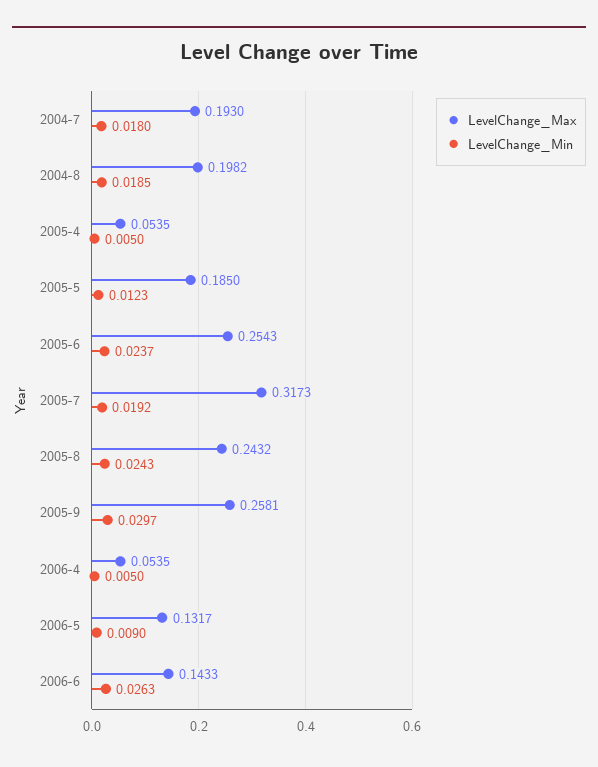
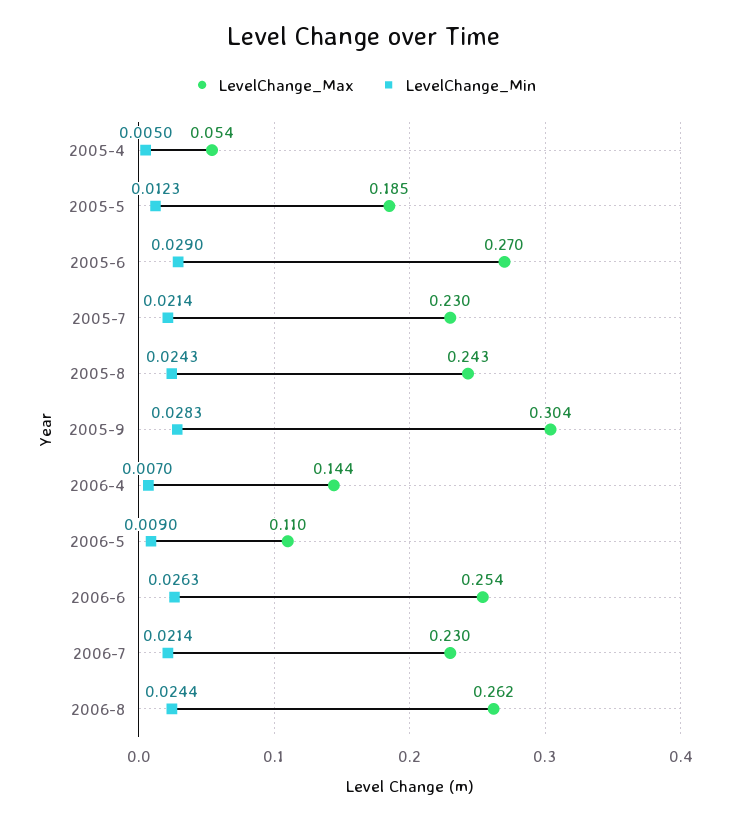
LevelChange_Max, 2004-7: 0.193 -> none
LevelChange_Min, 2004-7: 0.018 -> none
LevelChange_Max, 2004-8: 0.1982 -> none
LevelChange_Min, 2004-8: 0.0185 -> none
LevelChange_Max, 2005-6: 0.2543 -> 0.27
LevelChange_Min, 2005-6: 0.0237 -> 0.029
LevelChange_Max, 2005-7: 0.3173 -> 0.23
LevelChange_Min, 2005-7: 0.0192 -> 0.0214
LevelChange_Max, 2005-9: 0.2581 -> 0.304
LevelChange_Min, 2005-9: 0.0297 -> 0.0283
LevelChange_Max, 2006-4: 0.0535 -> 0.144
LevelChange_Min, 2006-4: 0.005 -> 0.007
LevelChange_Max, 2006-5: 0.1317 -> 0.11
LevelChange_Max, 2006-6: 0.1433 -> 0.254
LevelChange_Max, 2006-7: none -> 0.23
LevelChange_Min, 2006-7: none -> 0.0214
LevelChange_Max, 2006-8: none -> 0.262
LevelChange_Min, 2006-8: none -> 0.0244

